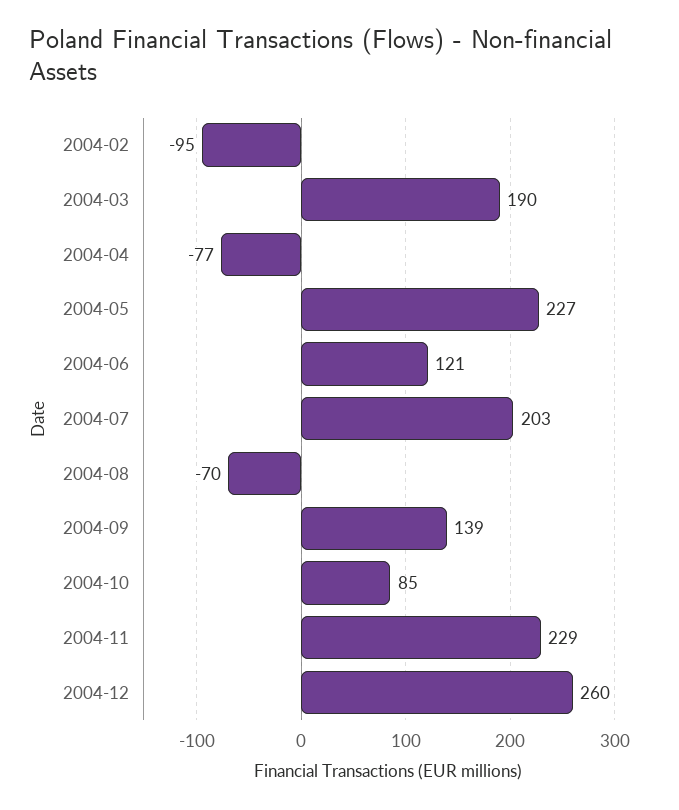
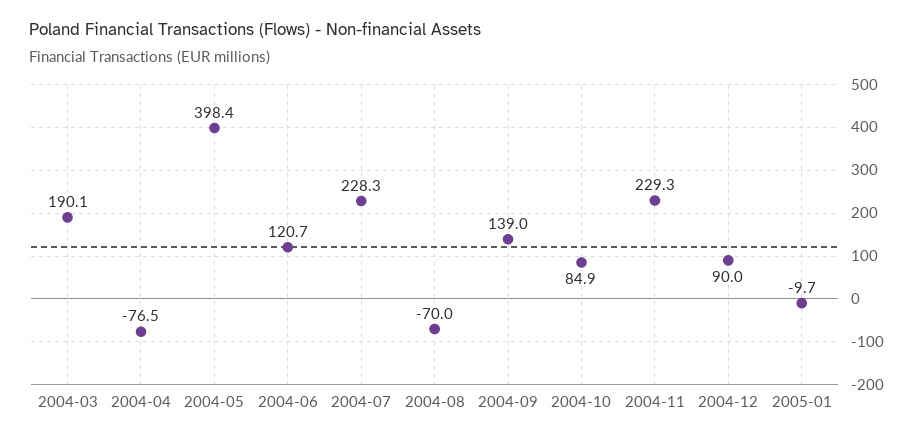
2004-02: -95 -> none
2004-05: 227 -> 398.4
2004-07: 203 -> 228.3
2004-12: 260 -> 90
2005-01: none -> -9.7

